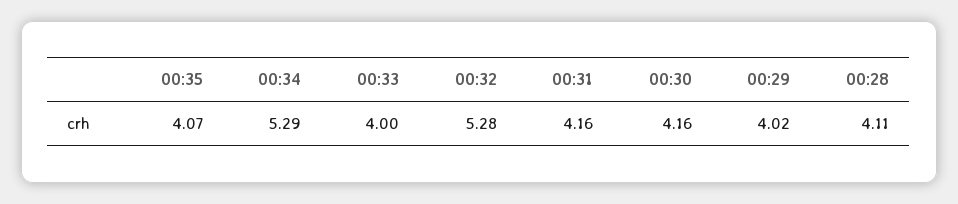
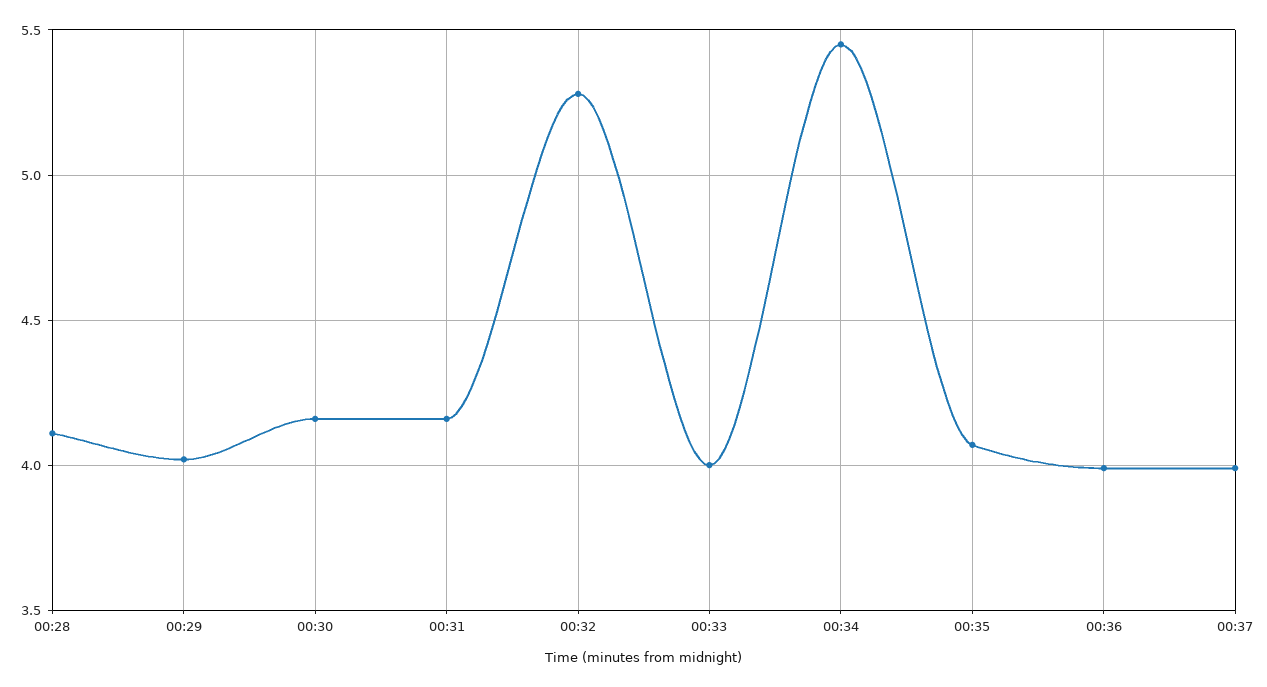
00:34: 5.29 -> 5.45
00:36: none -> 4
00:37: none -> 4

